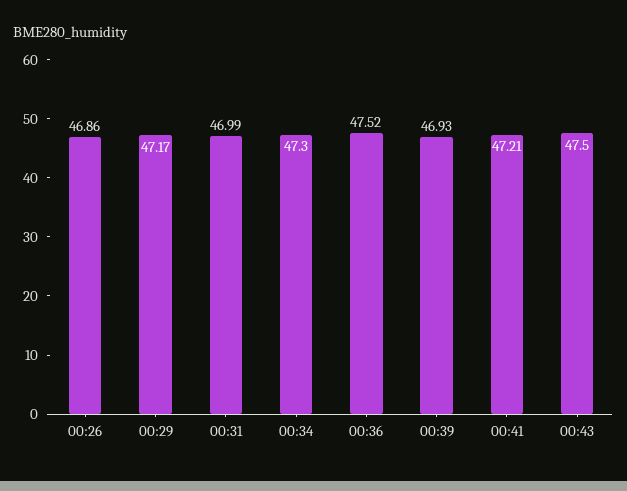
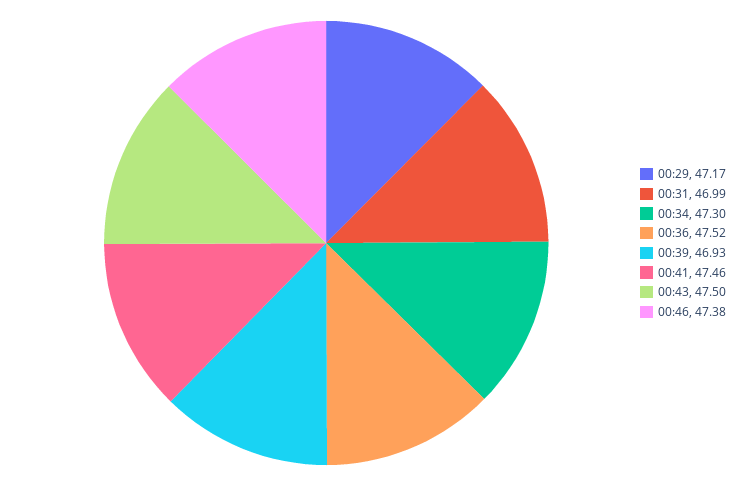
00:26: 46.86 -> none
00:41: 47.21 -> 47.46
00:46: none -> 47.38

